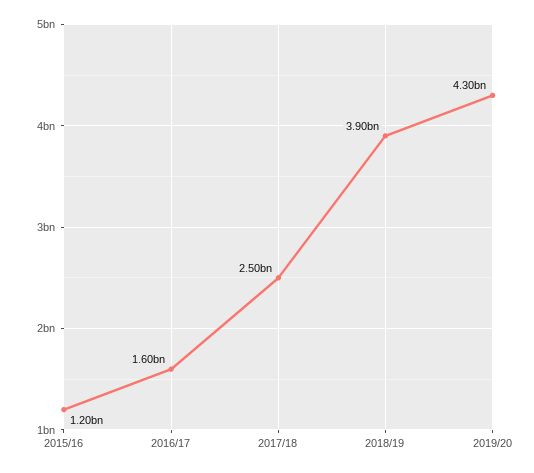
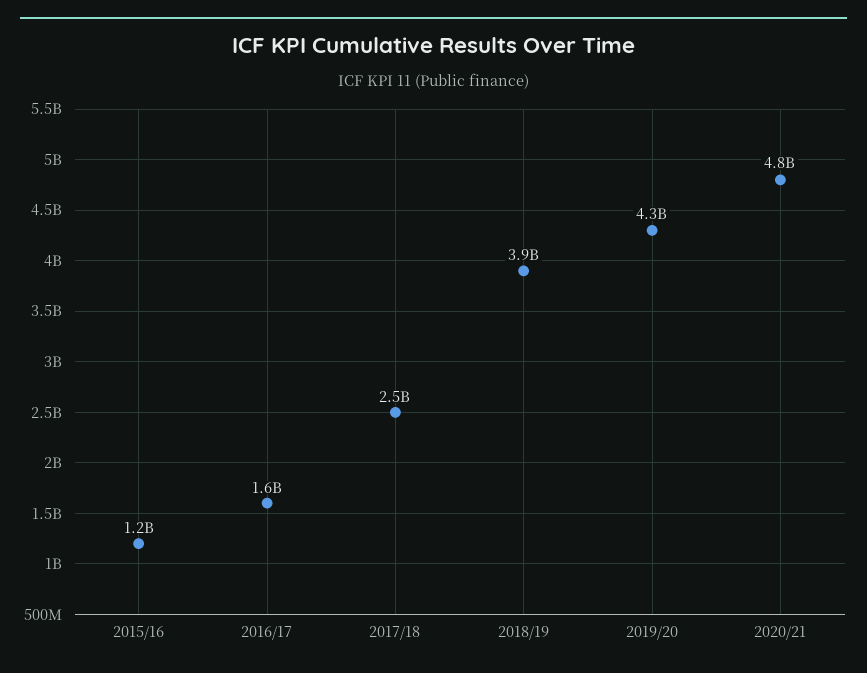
2020/21: none -> 4800000000

